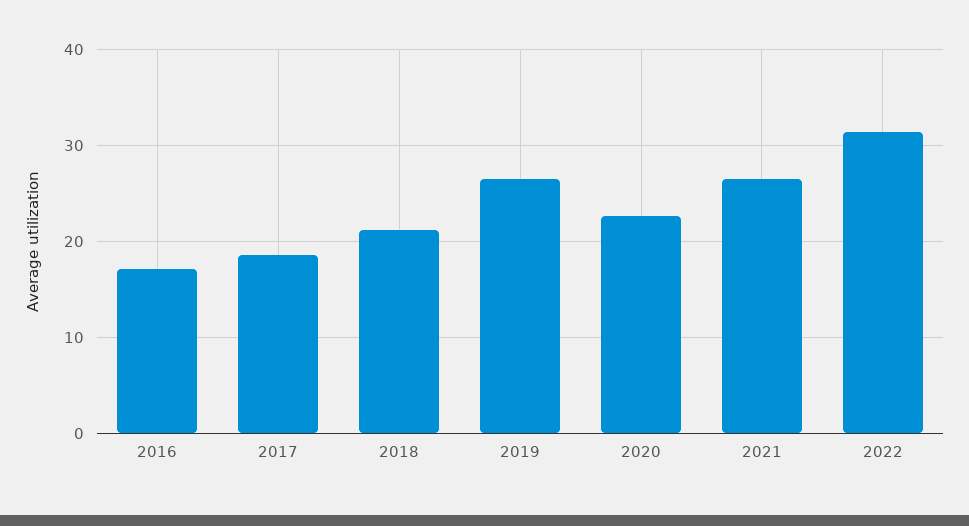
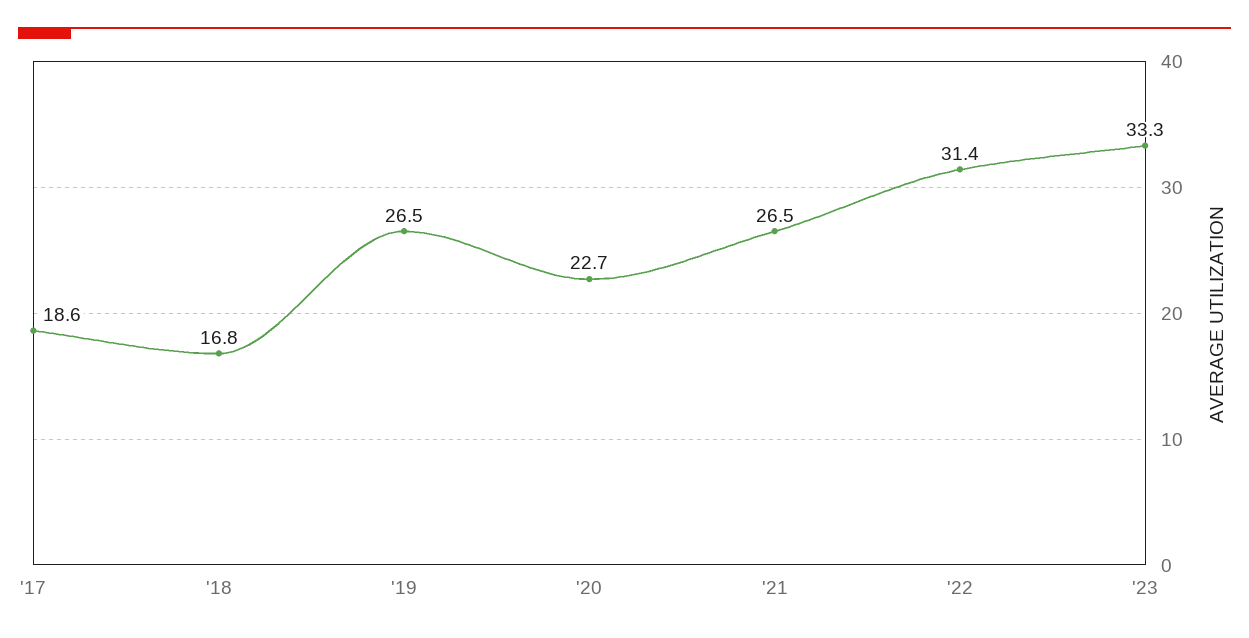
2016: 17 -> none
2018: 21 -> 16.8
'23: none -> 33.3

